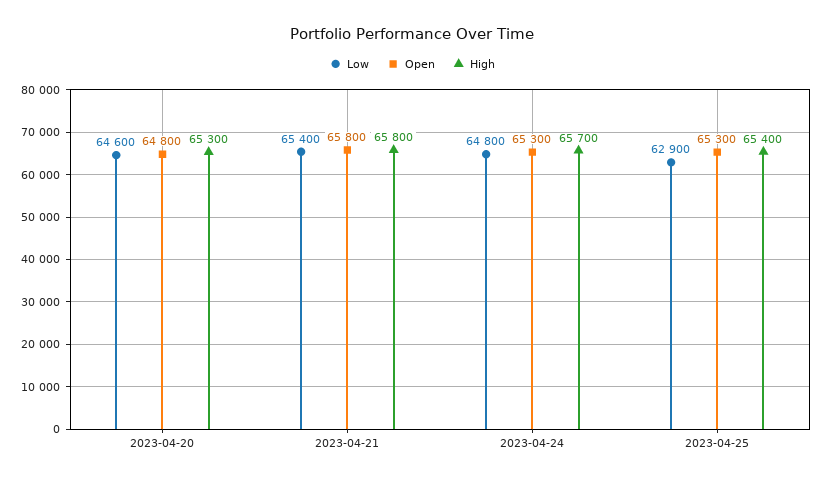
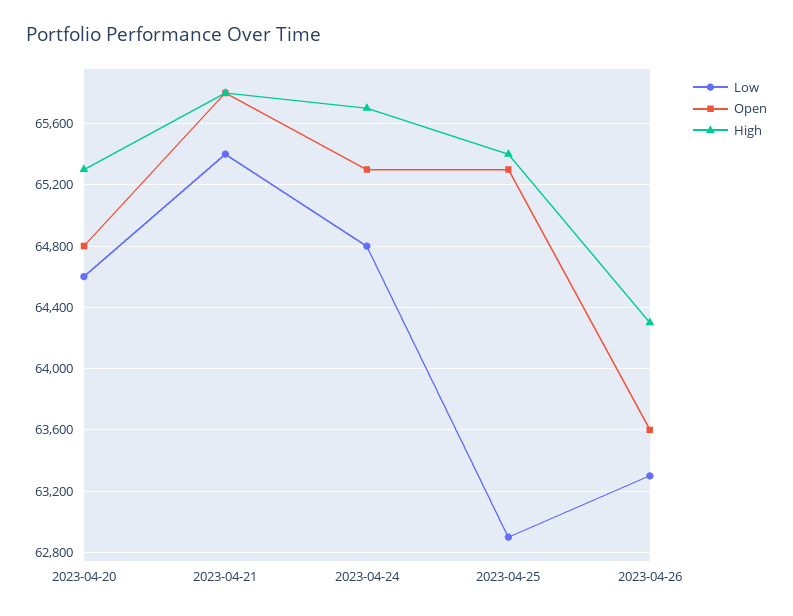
Low, 2023-04-26: none -> 63300
Open, 2023-04-26: none -> 63600
High, 2023-04-26: none -> 64300

